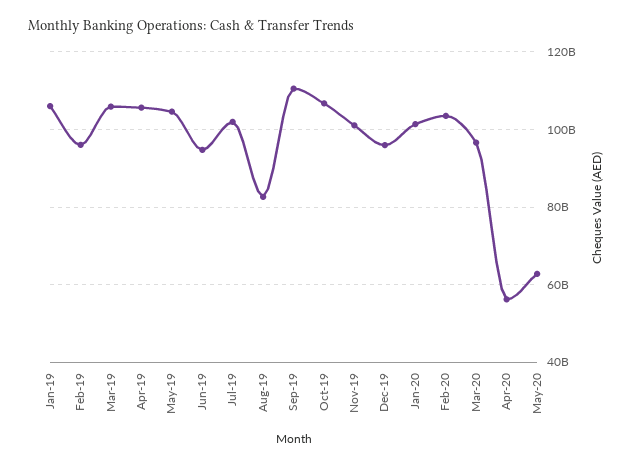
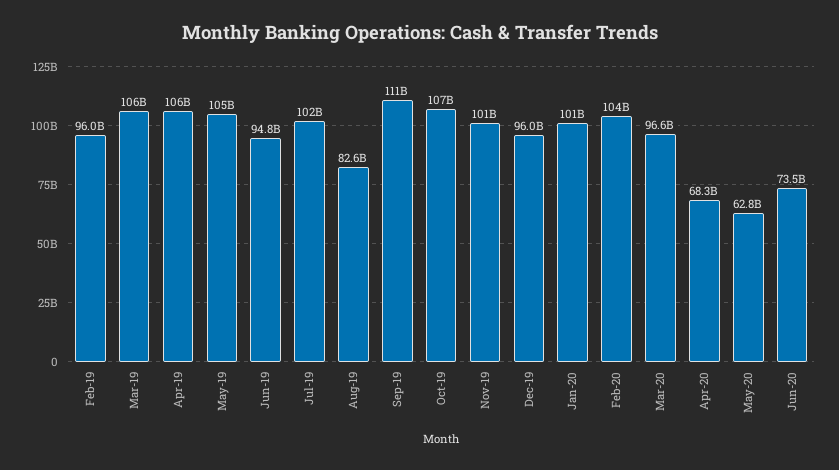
Jan-19: 106000000000 -> none
Apr-20: 56000000000 -> 68300000000
Jun-20: none -> 73500000000

